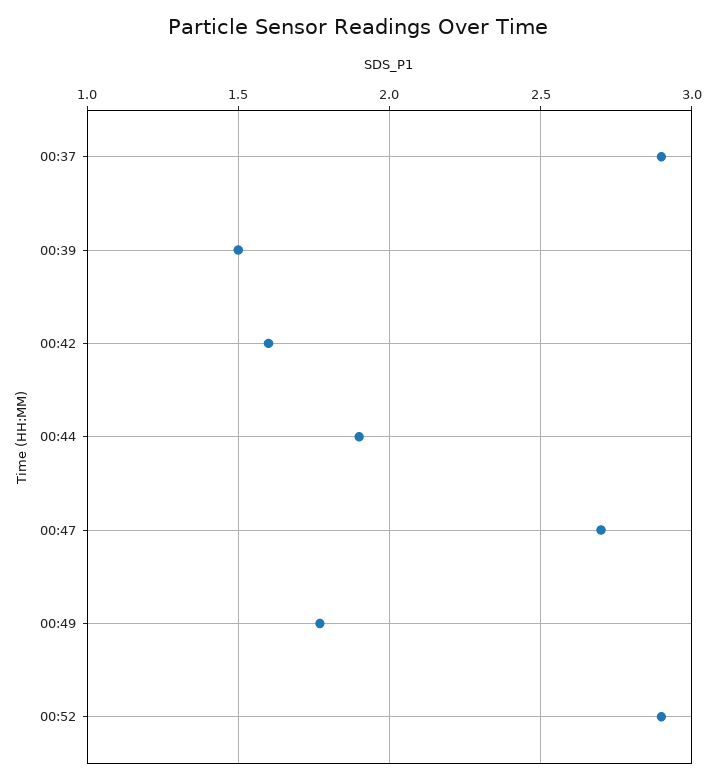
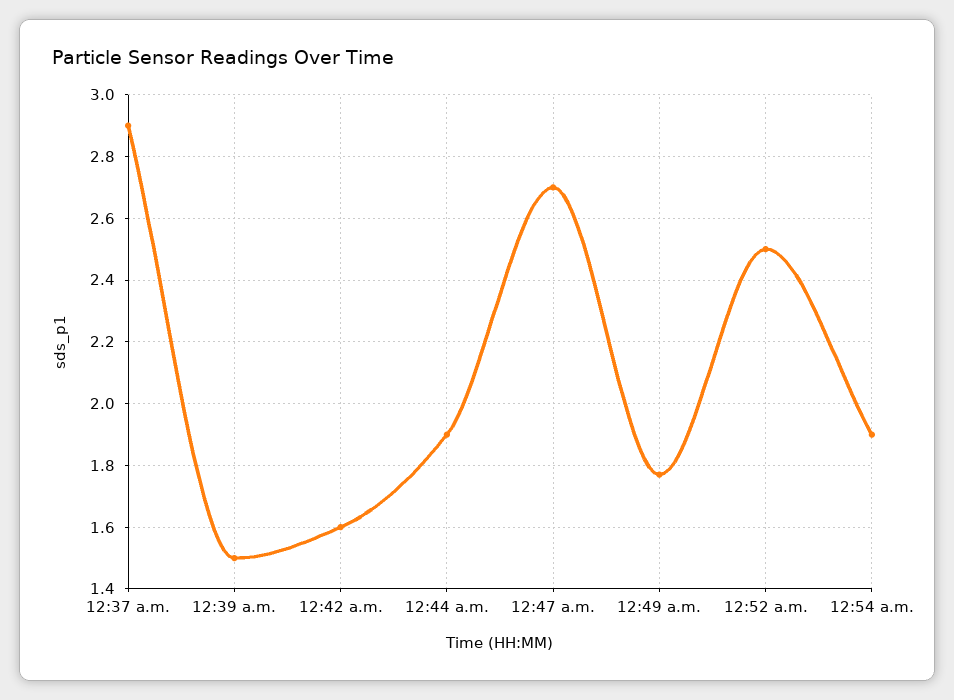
00:52: 2.9 -> 2.5
12:54 a.m.: none -> 1.9

